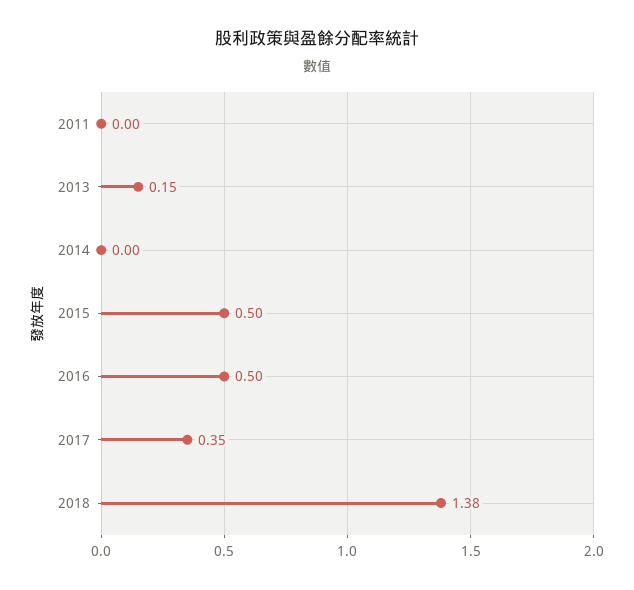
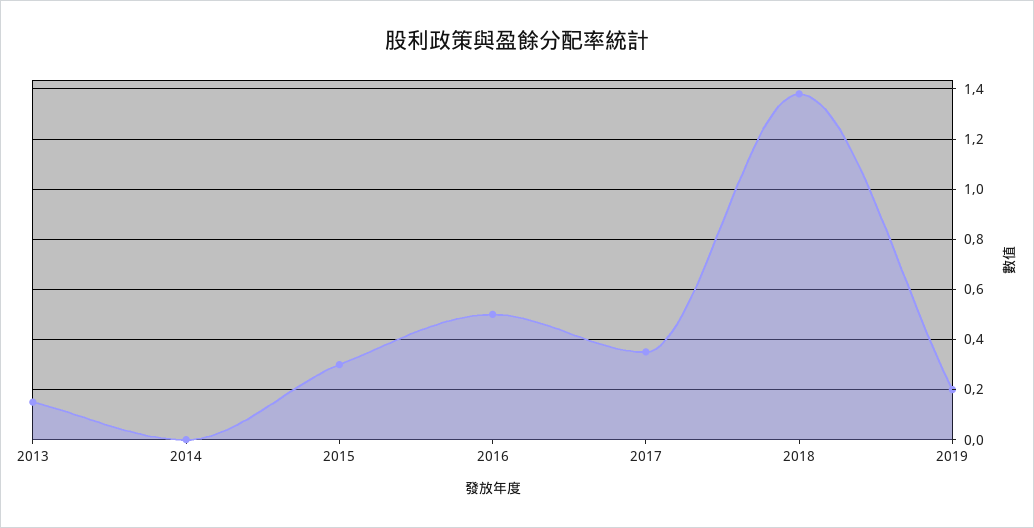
2011: 0 -> none
2015: 0.5 -> 0.3
2019: none -> 0.2

